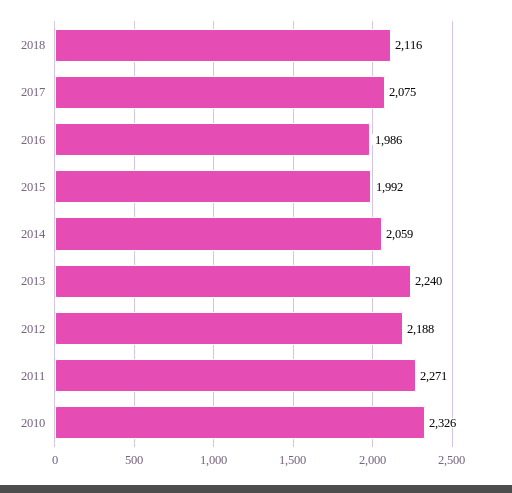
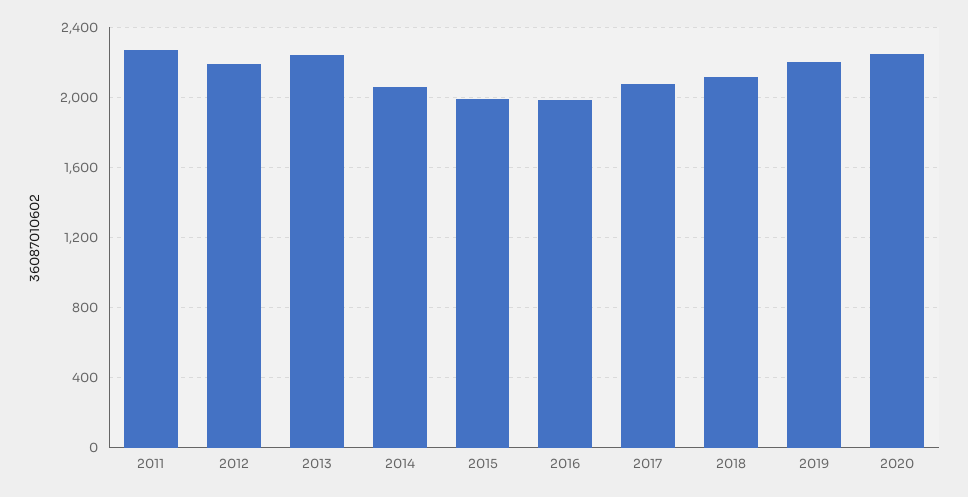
2010: 2326 -> none
2019: none -> 2200
2020: none -> 2250

